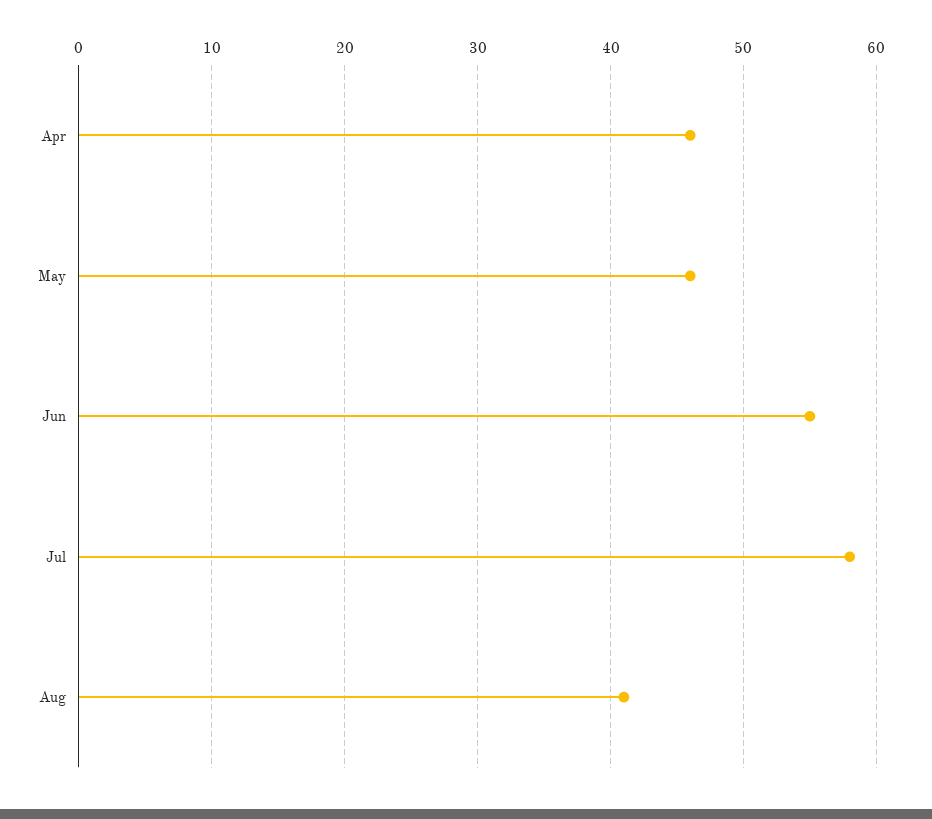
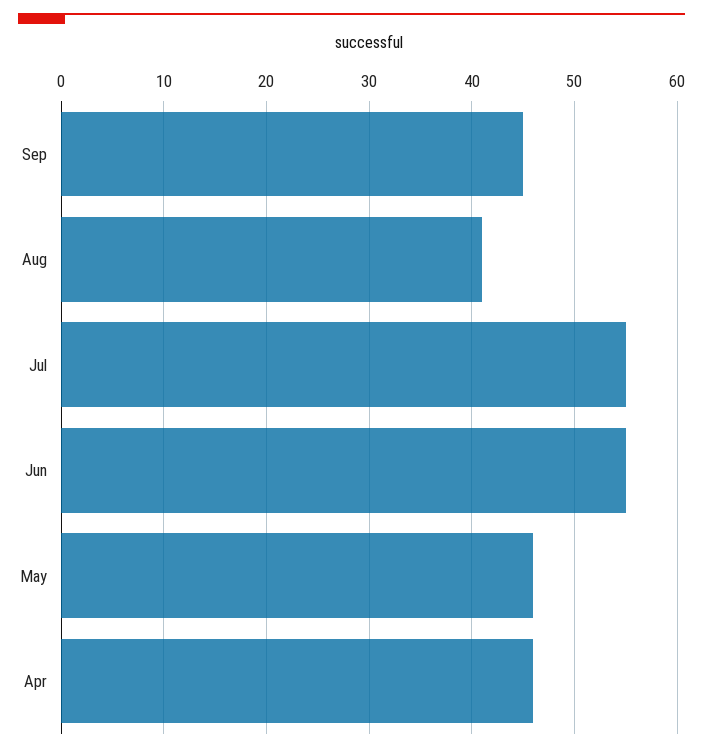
Jul: 58 -> 55
Sep: none -> 45

